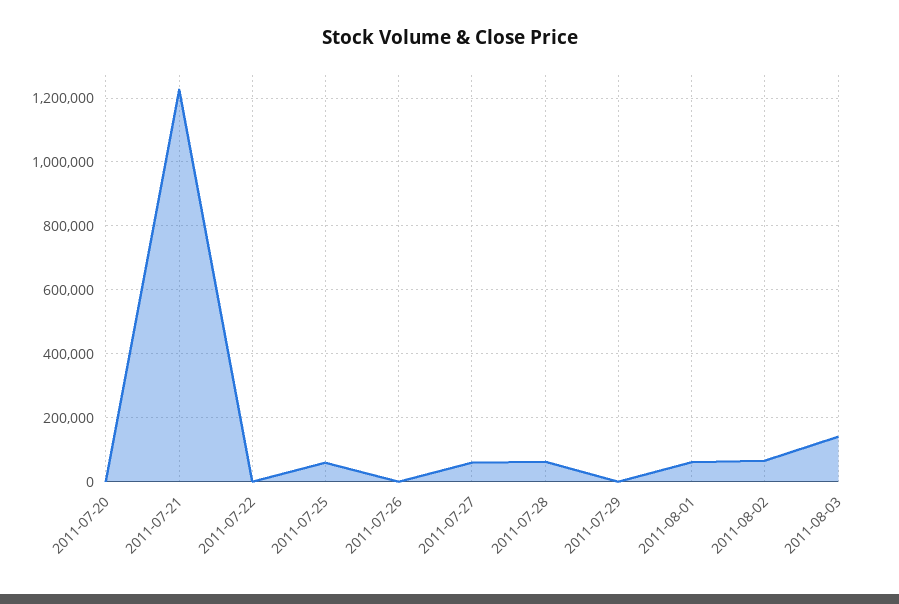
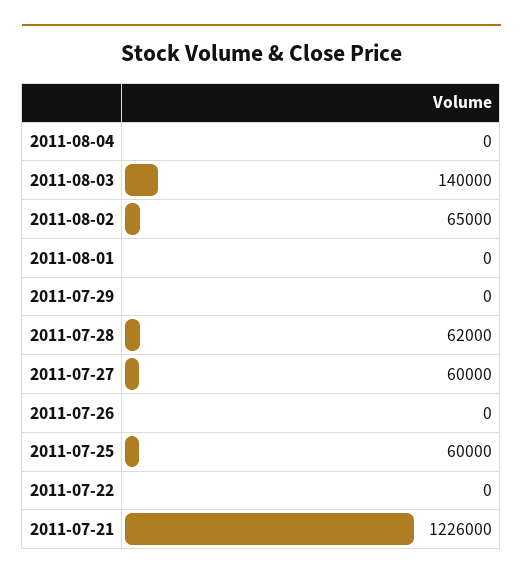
2011-07-20: 0 -> none
2011-08-01: 60000 -> 0
2011-08-04: none -> 0

